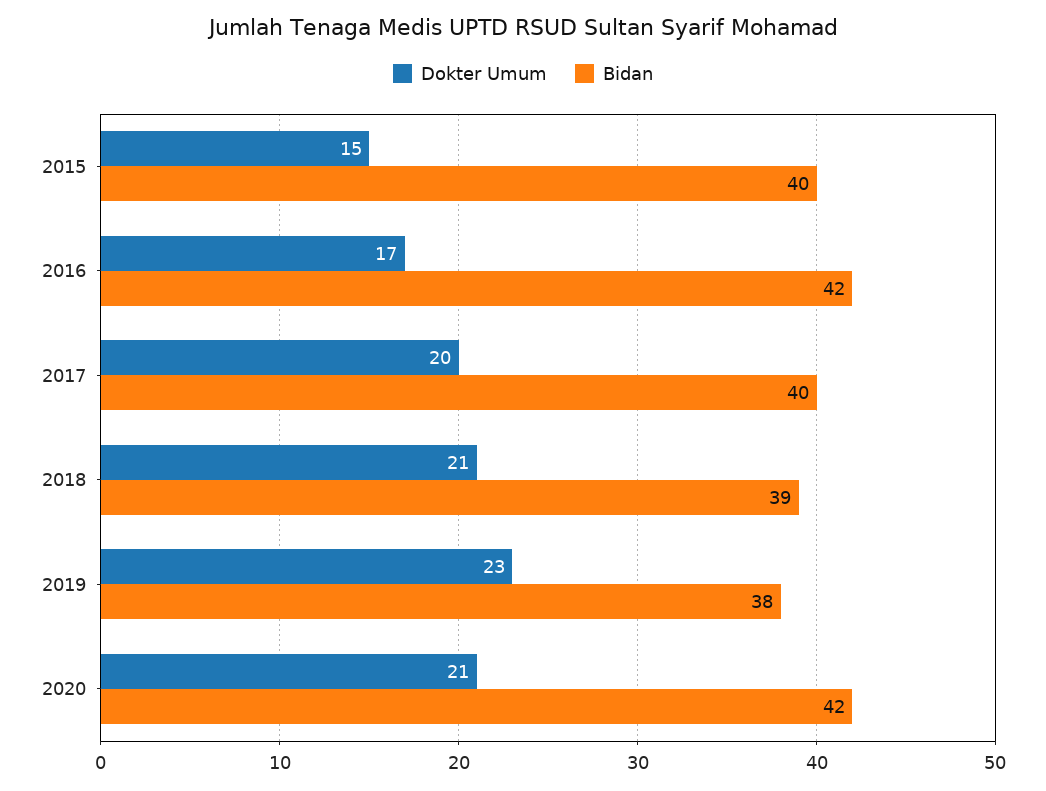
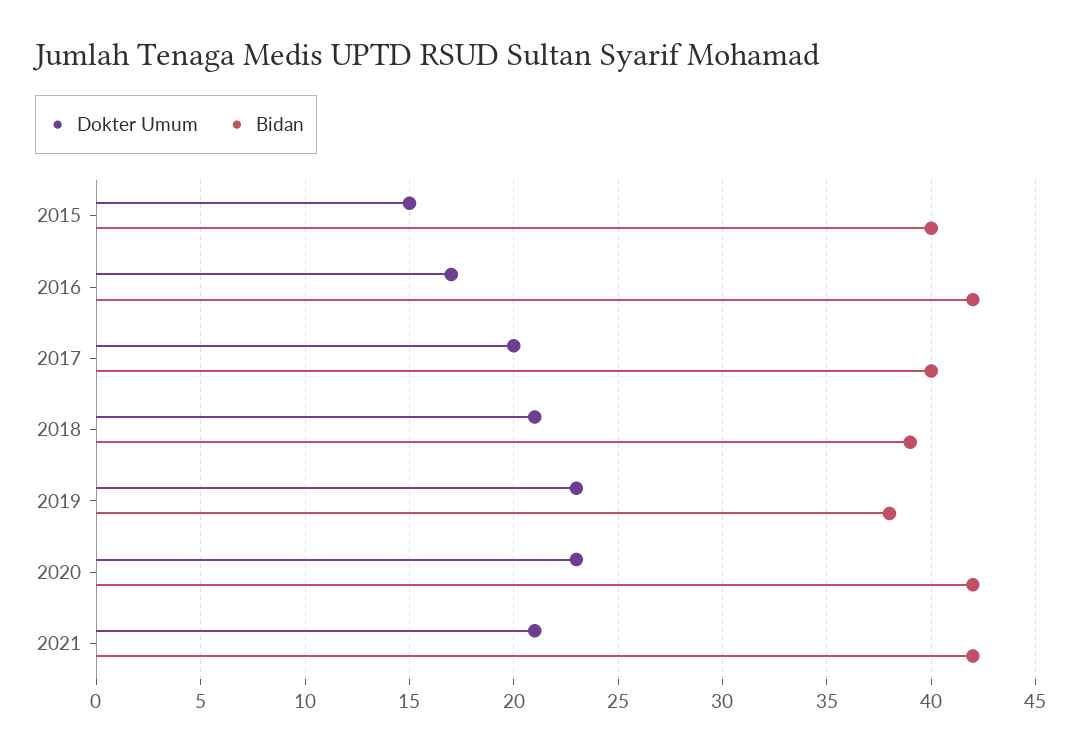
Dokter Umum, 2020: 21 -> 23
Dokter Umum, 2021: none -> 21
Bidan, 2021: none -> 42

